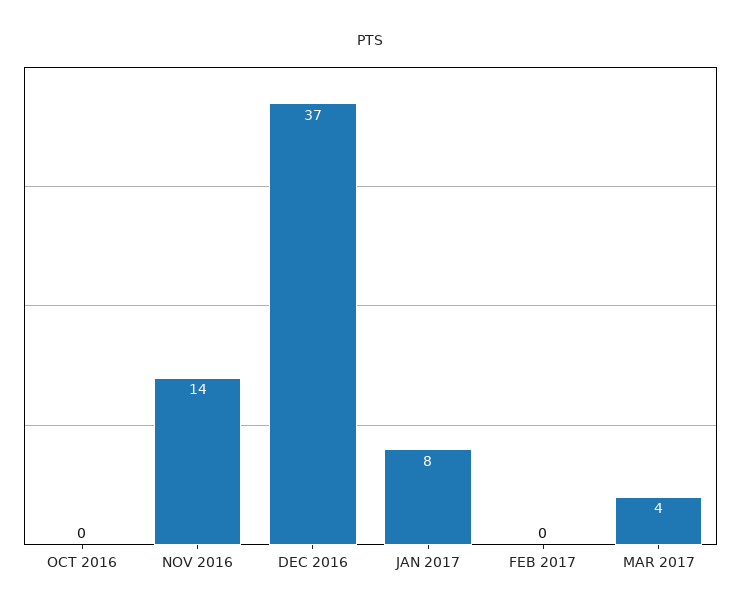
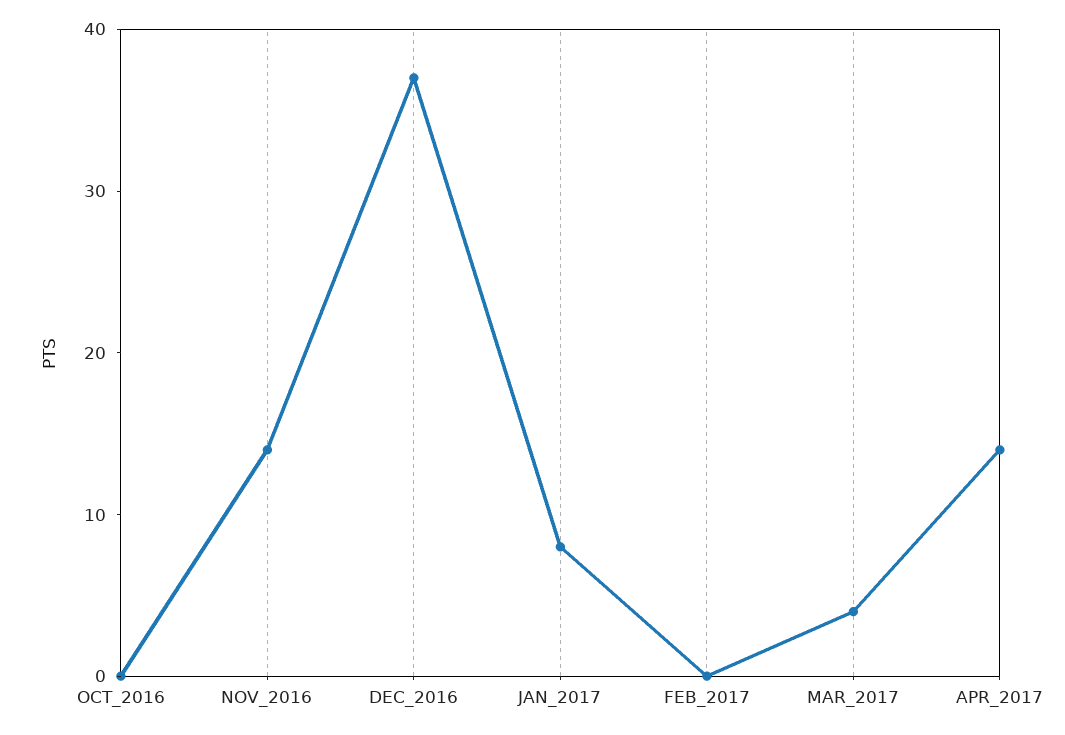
APR_2017: none -> 14

